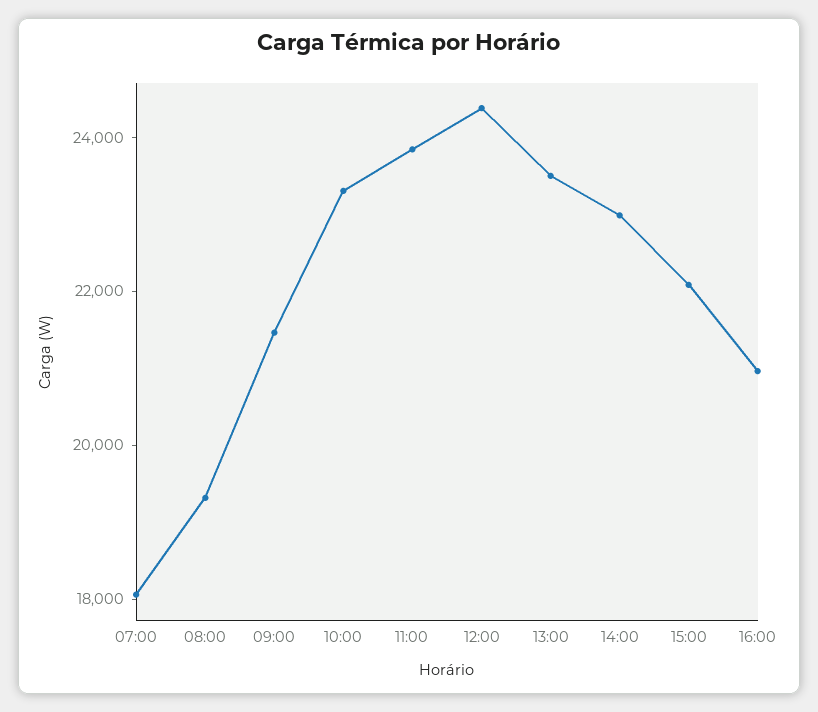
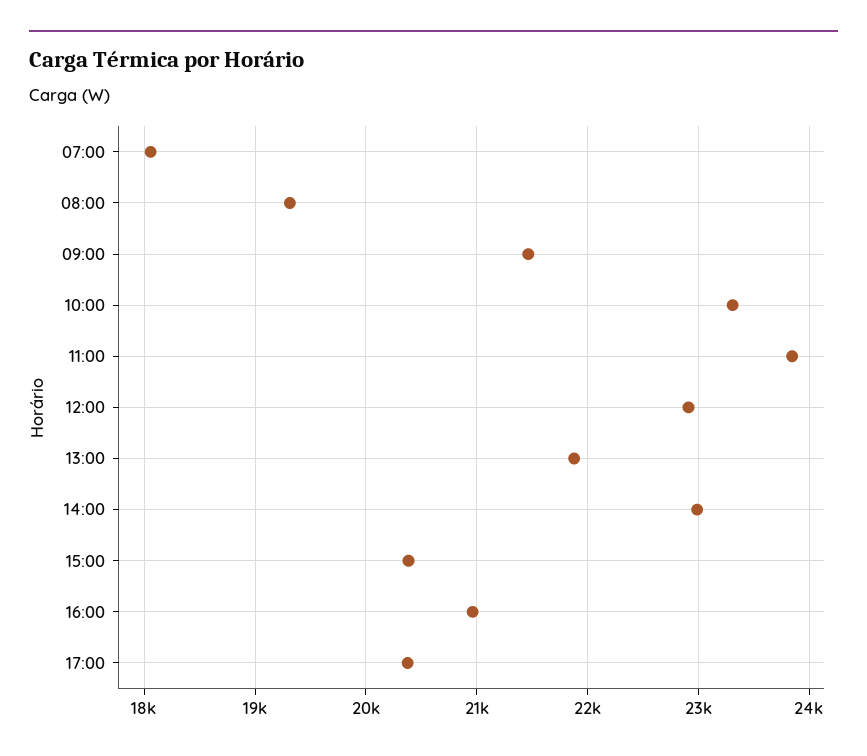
12:00: 24500 -> 22900
13:00: 23500 -> 21900
15:00: 22000 -> 20400
17:00: none -> 20400

